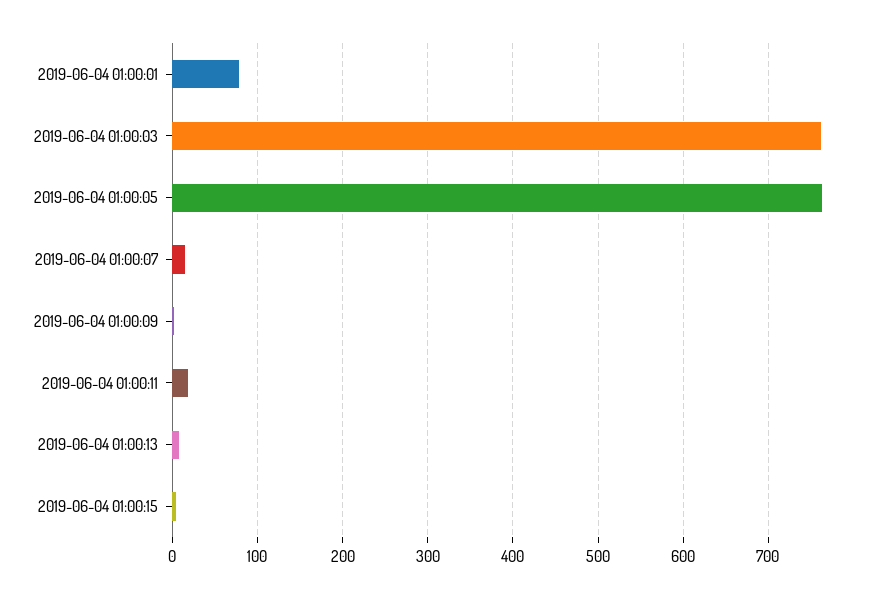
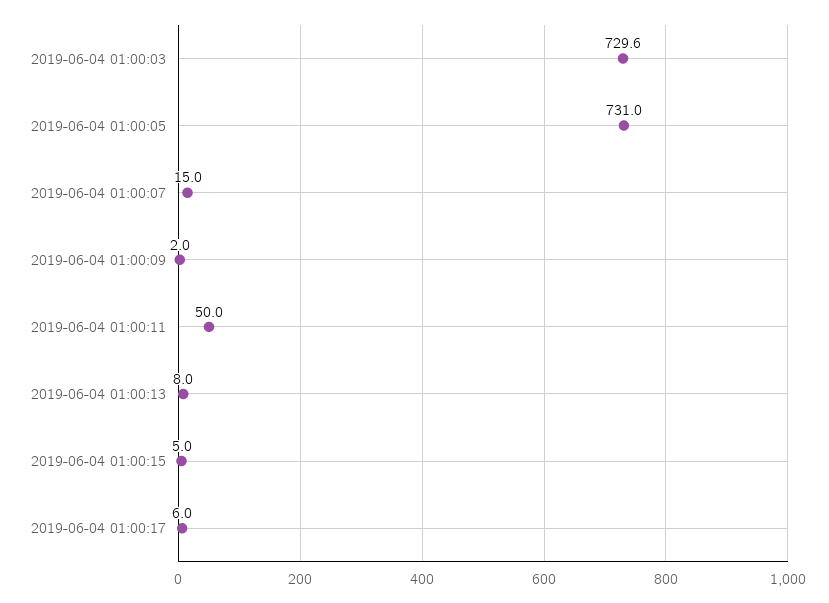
2019-06-04 01:00:01: 80 -> none
2019-06-04 01:00:03: 760 -> 729.6
2019-06-04 01:00:05: 760 -> 731
2019-06-04 01:00:11: 20 -> 50
2019-06-04 01:00:17: none -> 6

